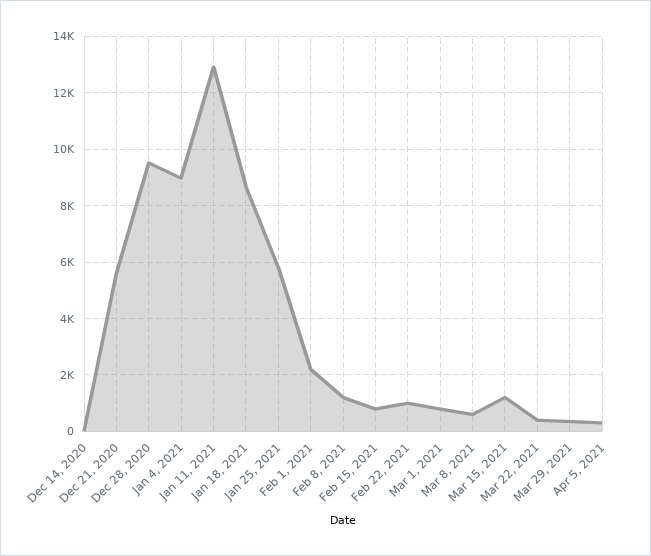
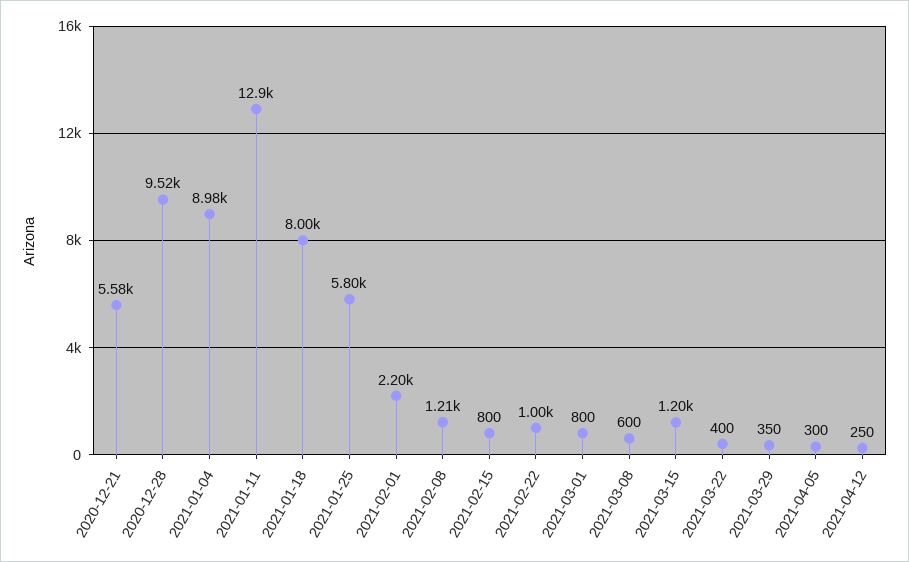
Dec 14, 2020: 0 -> none
Jan 18, 2021: 8750 -> 8000
2021-04-12: none -> 250

